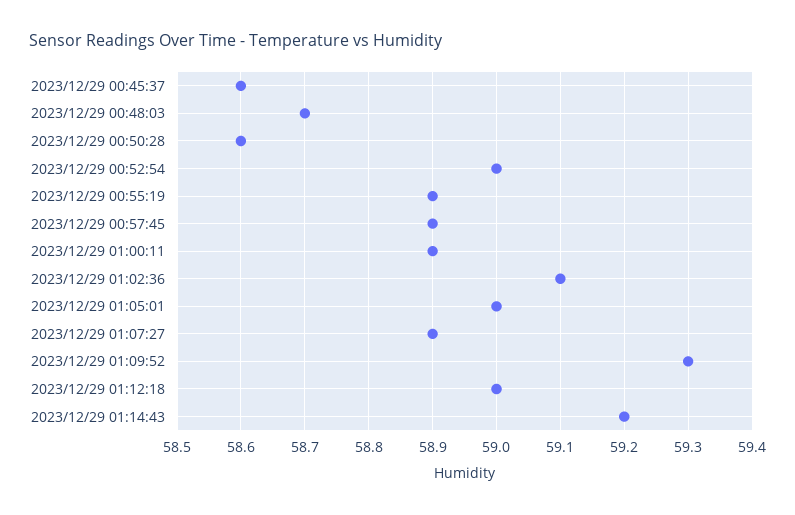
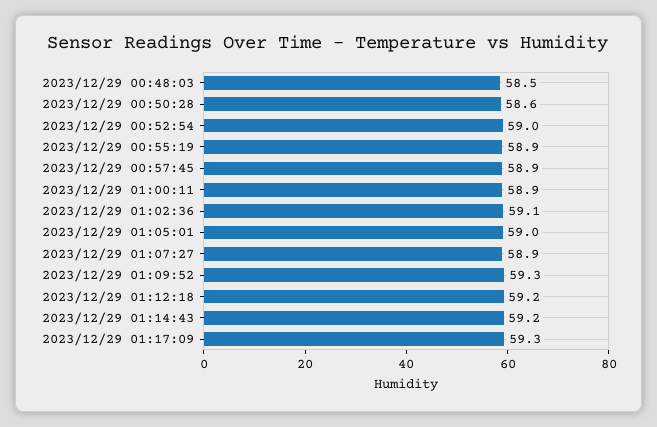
2023/12/29 00:45:37: 58.6 -> none
2023/12/29 00:48:03: 58.7 -> 58.5
2023/12/29 01:12:18: 59 -> 59.2
2023/12/29 01:17:09: none -> 59.3

